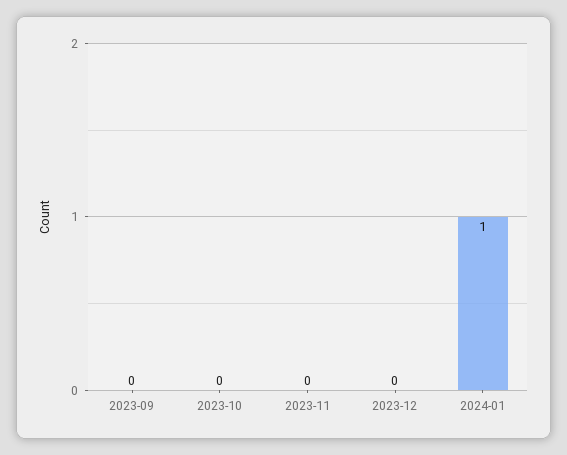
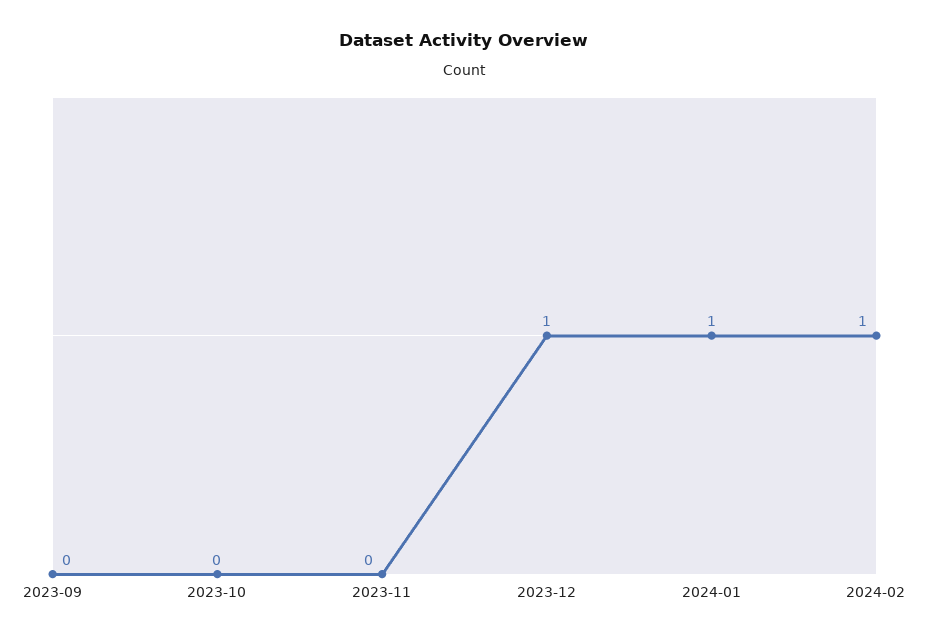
2023-12: 0 -> 1
2024-02: none -> 1

